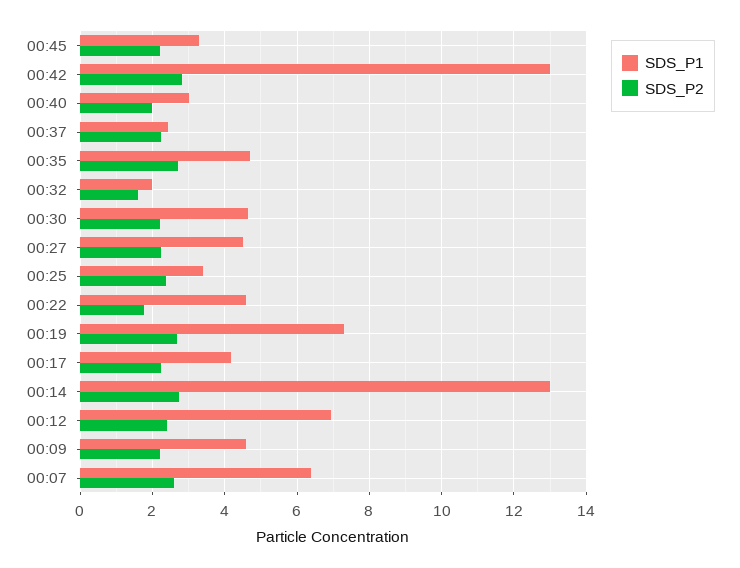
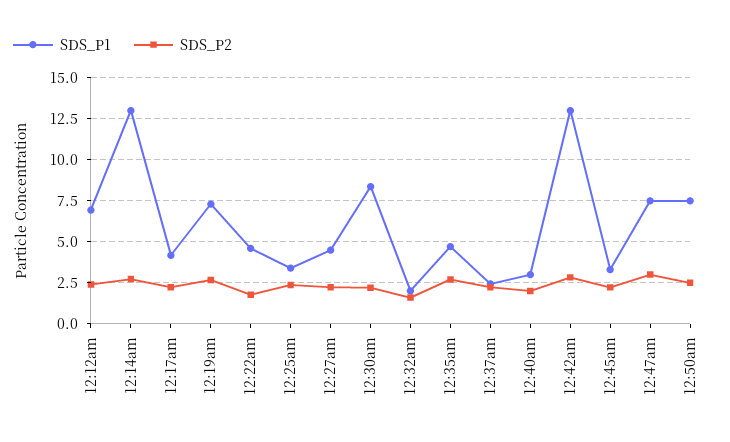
SDS_P1, 00:30: 4.6 -> 8.5
SDS_P1, 00:09: 4.6 -> none
SDS_P2, 00:09: 2.2 -> none
SDS_P1, 00:07: 6.4 -> none
SDS_P2, 00:07: 2.6 -> none
SDS_P1, 12:47am: none -> 7.5
SDS_P2, 12:47am: none -> 3
SDS_P1, 12:50am: none -> 7.5
SDS_P2, 12:50am: none -> 2.5

